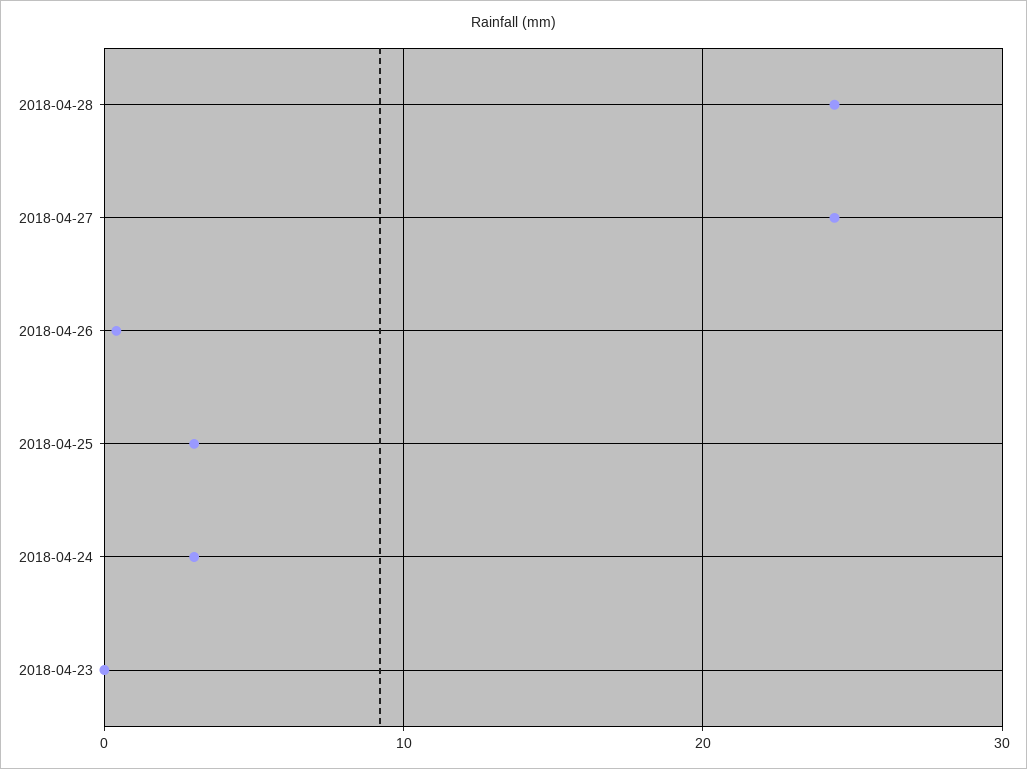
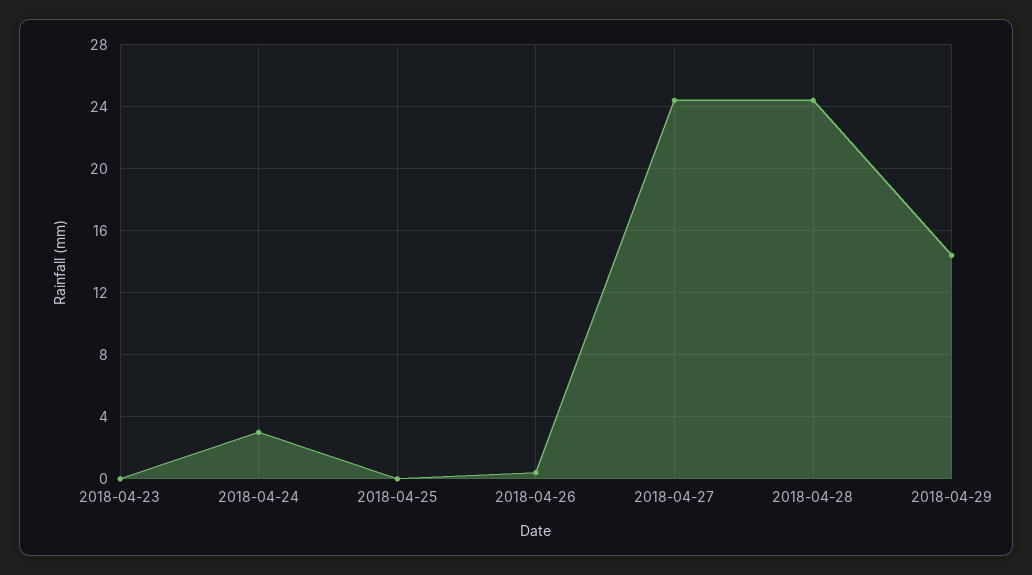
2018-04-25: 3 -> 0
2018-04-29: none -> 14.5

